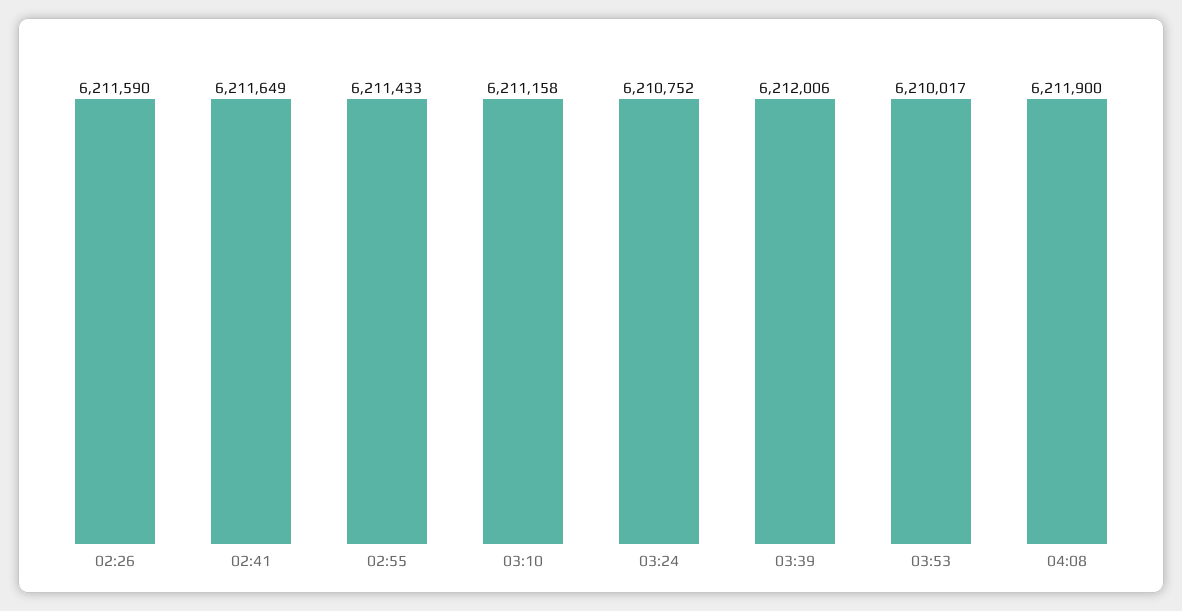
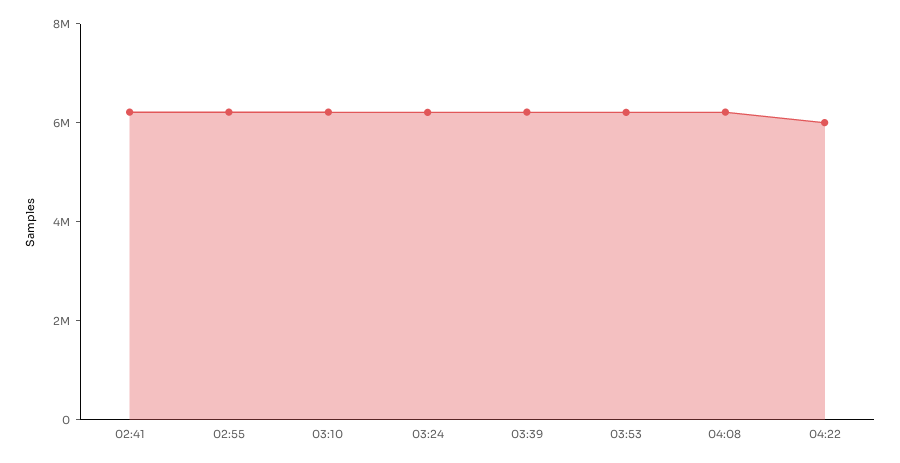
02:26: 6211590 -> none
04:22: none -> 6000000

